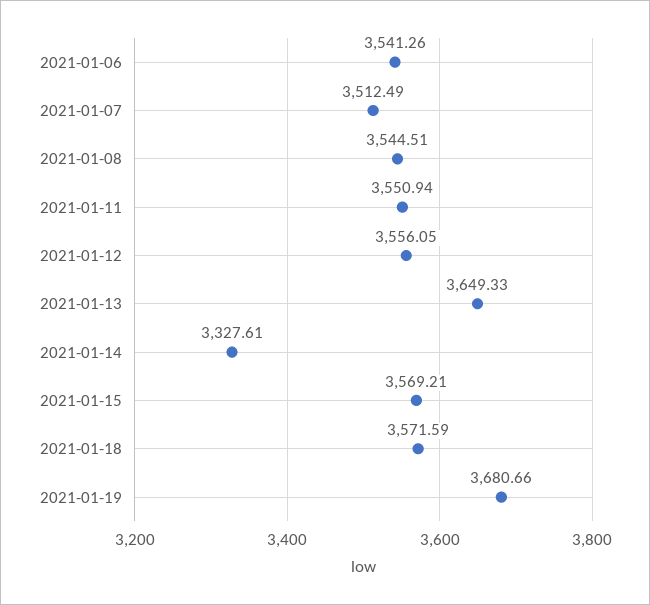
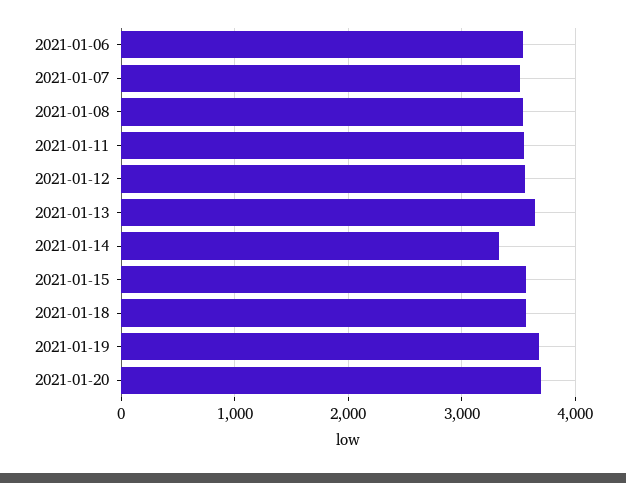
2021-01-20: none -> 3700

